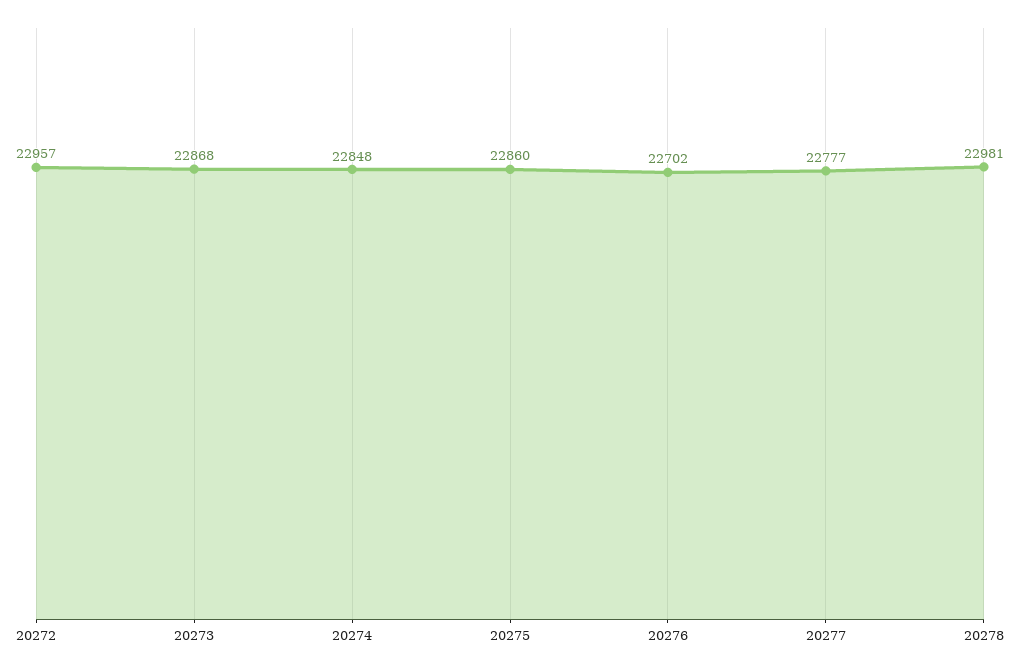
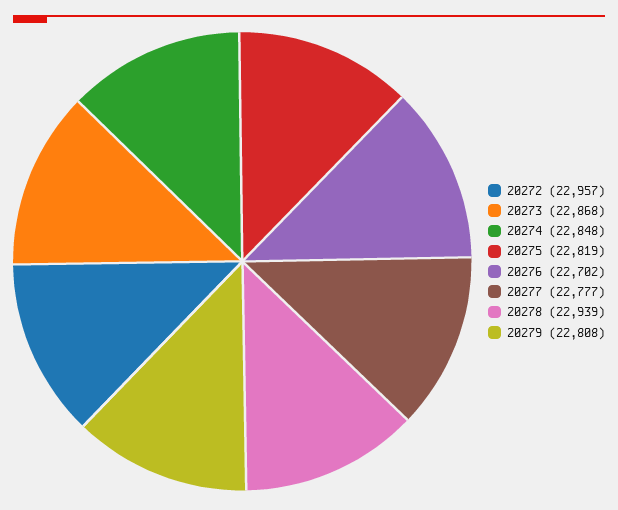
20275: 22860 -> 22819
20278: 22981 -> 22939
20279: none -> 22808

